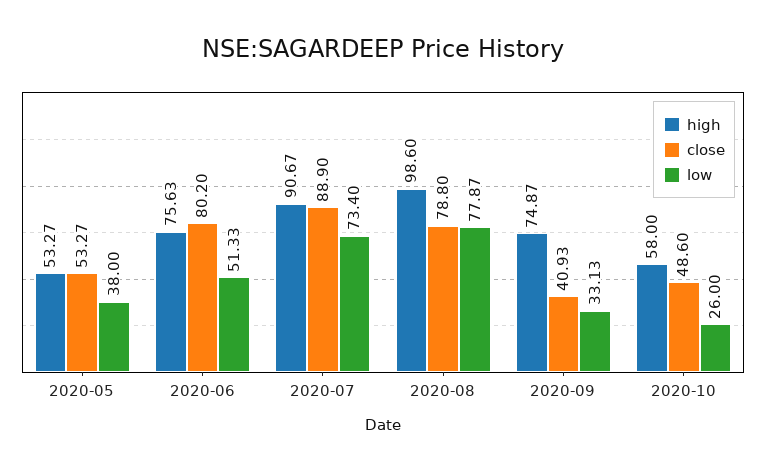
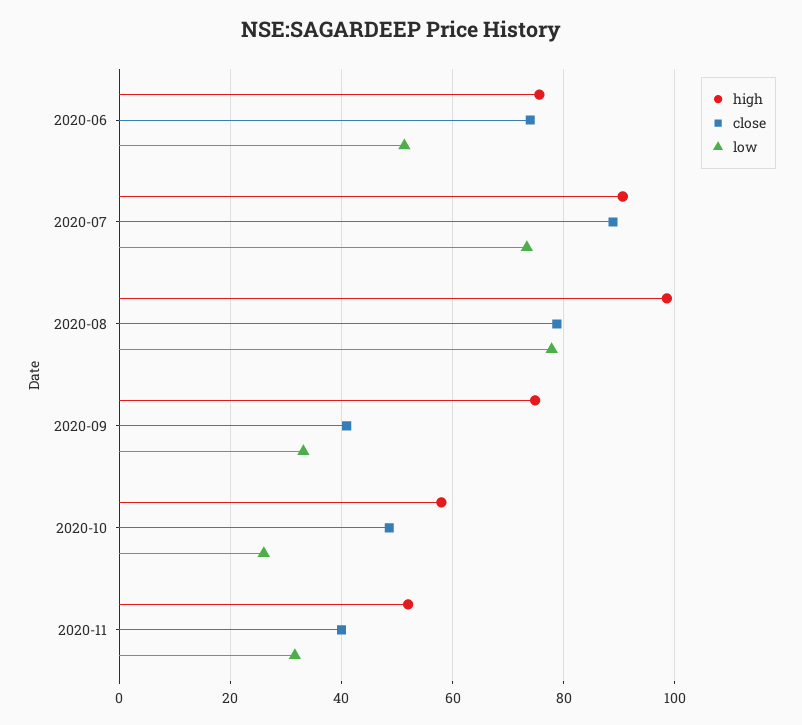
high, 2020-05: 53.27 -> none
close, 2020-05: 53.27 -> none
low, 2020-05: 38 -> none
close, 2020-06: 80.2 -> 74
high, 2020-11: none -> 52
close, 2020-11: none -> 40
low, 2020-11: none -> 32

